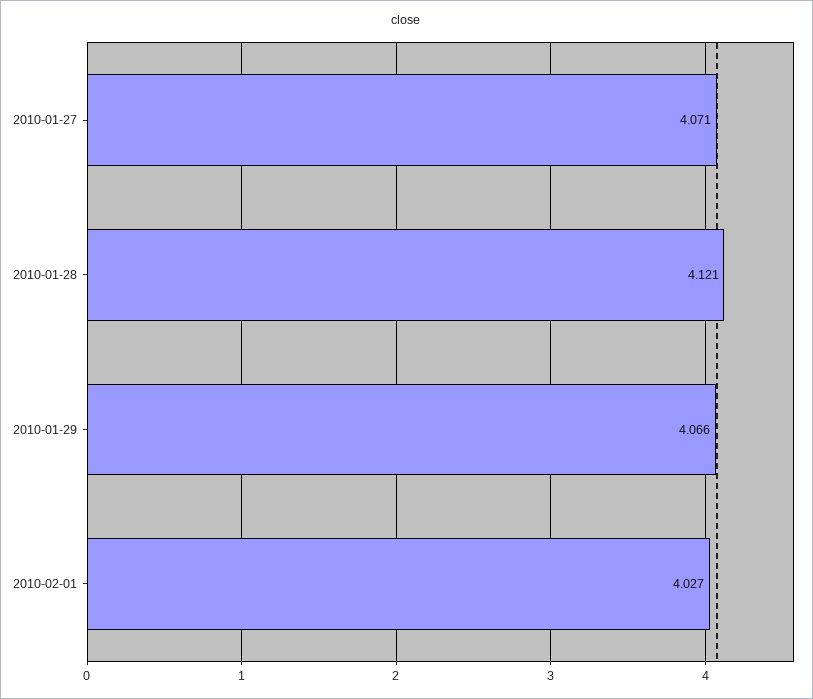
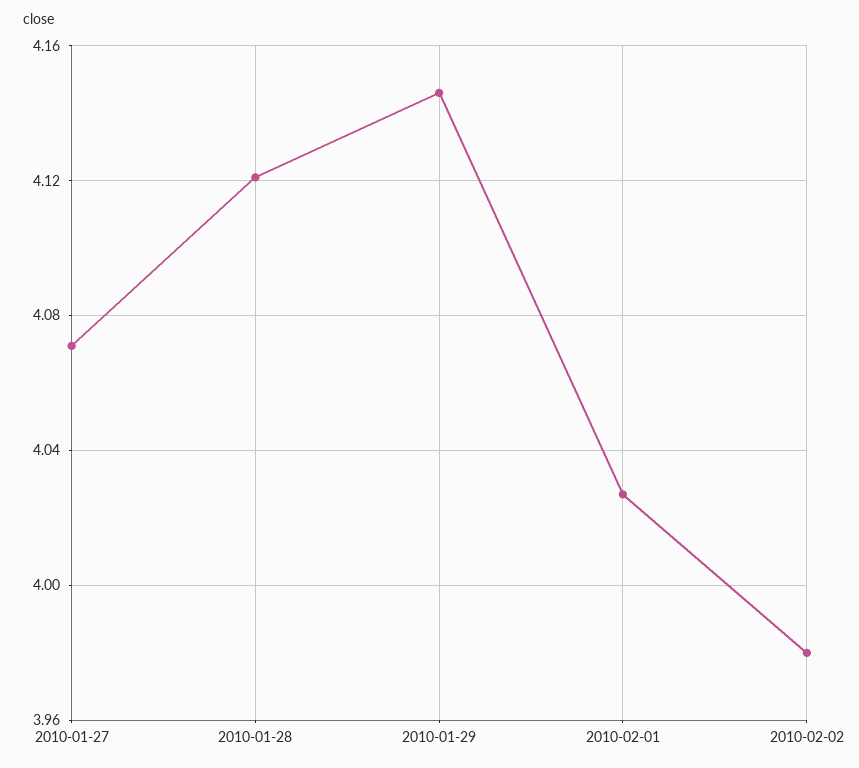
2010-01-29: 4.066 -> 4.145
2010-02-02: none -> 3.98

